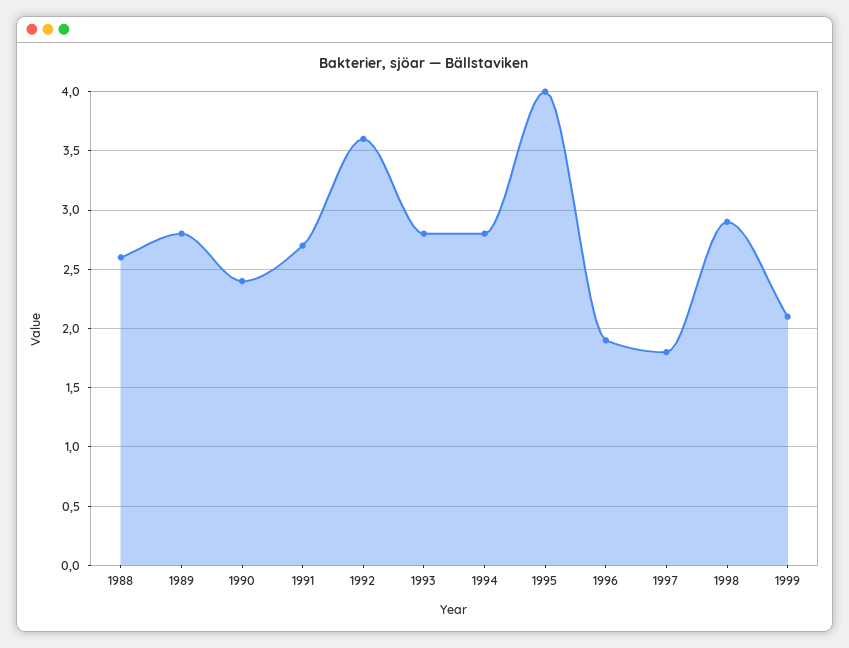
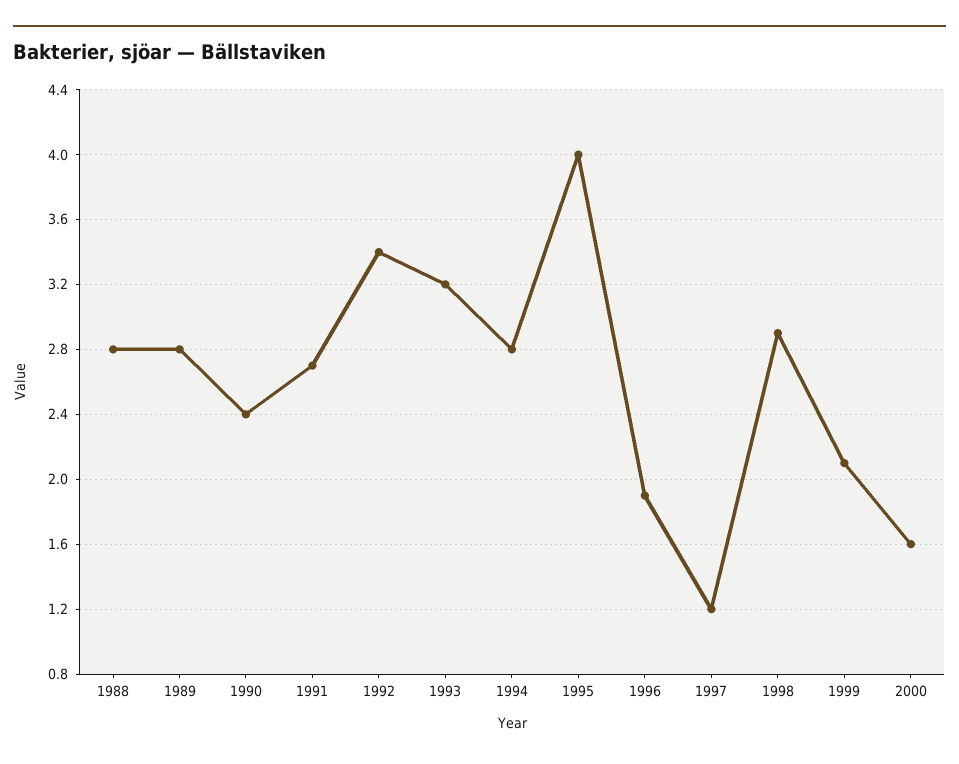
1988: 2.6 -> 2.8
1992: 3.6 -> 3.4
1993: 2.8 -> 3.2
1997: 1.8 -> 1.2
2000: none -> 1.6

